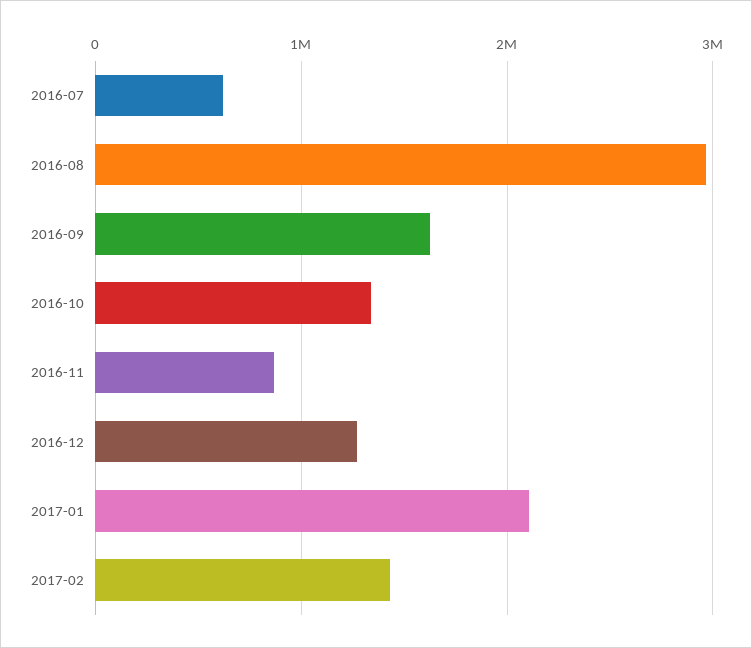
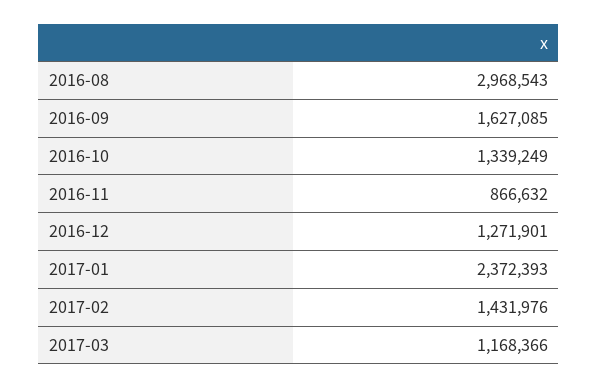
2016-07: 600000 -> none
2017-01: 2100000 -> 2372393
2017-03: none -> 1168366

